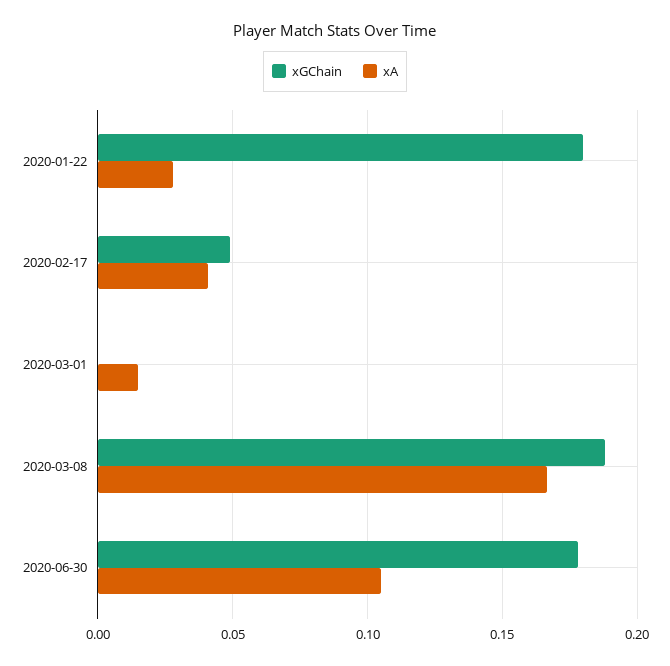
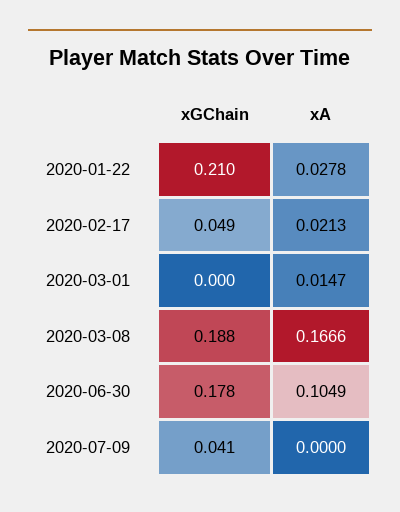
xGChain, 2020-01-22: 0.18 -> 0.21
xA, 2020-02-17: 0.04 -> 0.0213
xGChain, 2020-07-09: none -> 0.041
xA, 2020-07-09: none -> 0

